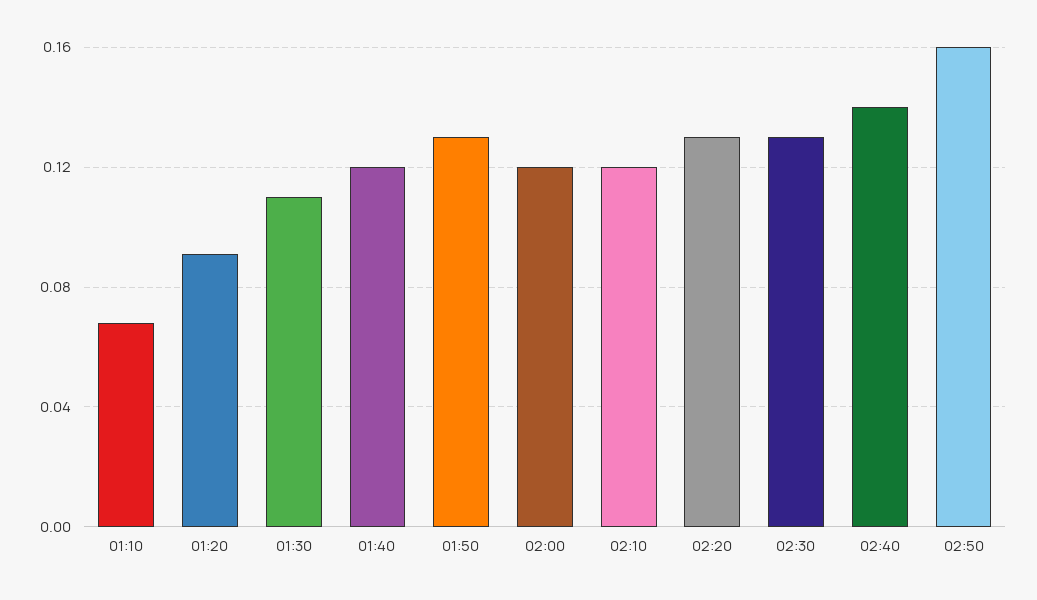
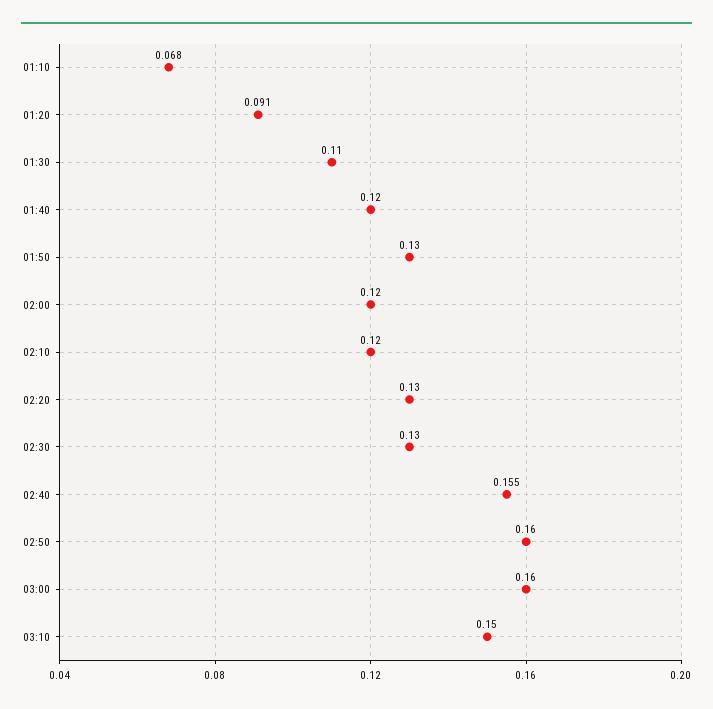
02:40: 0.14 -> 0.155
03:00: none -> 0.16
03:10: none -> 0.15

